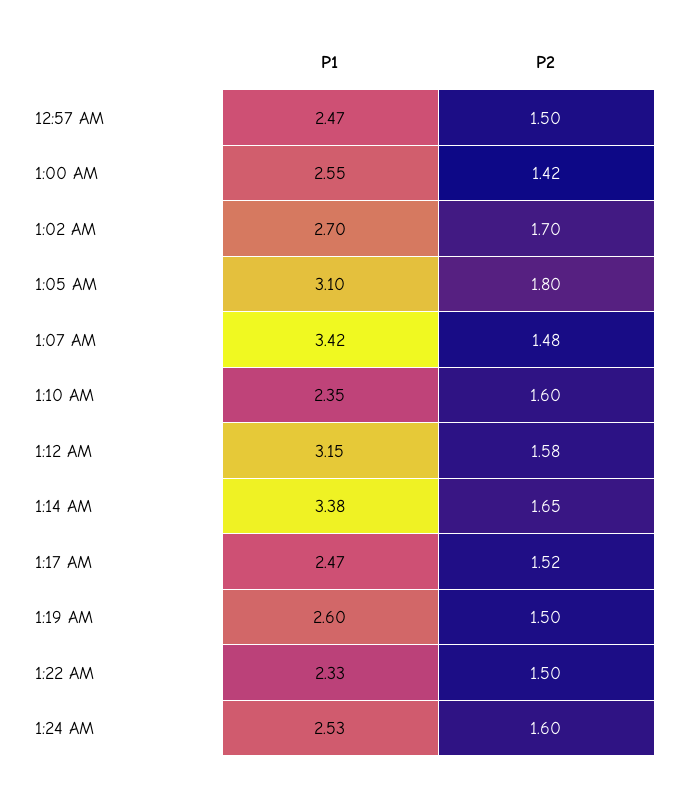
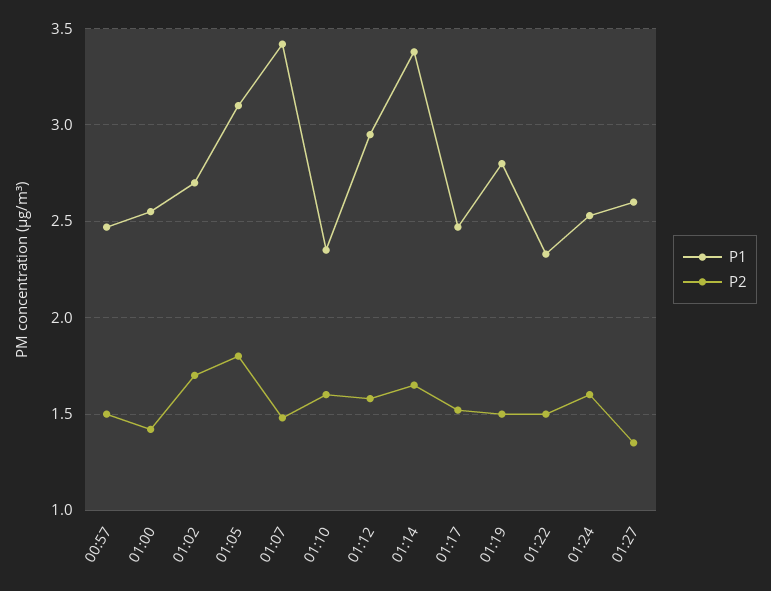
P1, 1:12 AM: 3.15 -> 2.95
P1, 1:19 AM: 2.6 -> 2.8
P1, 01:27: none -> 2.6
P2, 01:27: none -> 1.35

